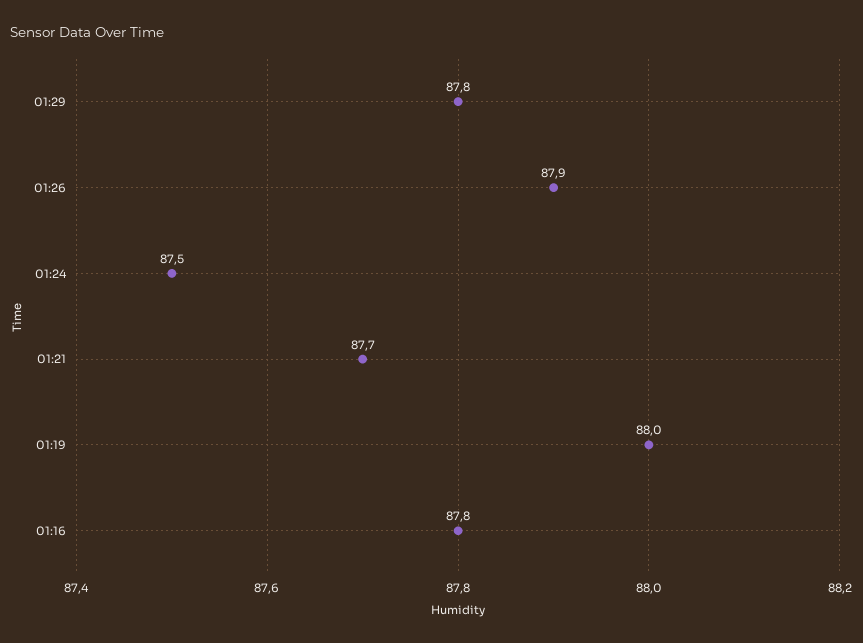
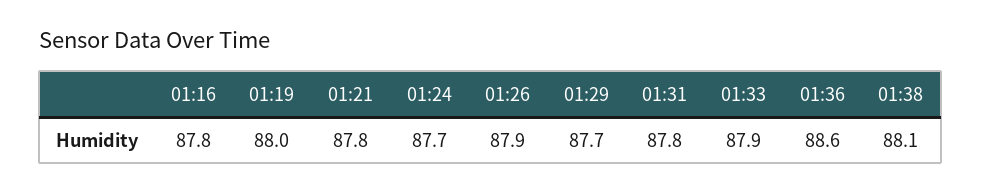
01:29: 87.8 -> 87.7
01:24: 87.5 -> 87.7
01:21: 87.7 -> 87.8
01:31: none -> 87.8
01:33: none -> 87.9
01:36: none -> 88.6
01:38: none -> 88.1

